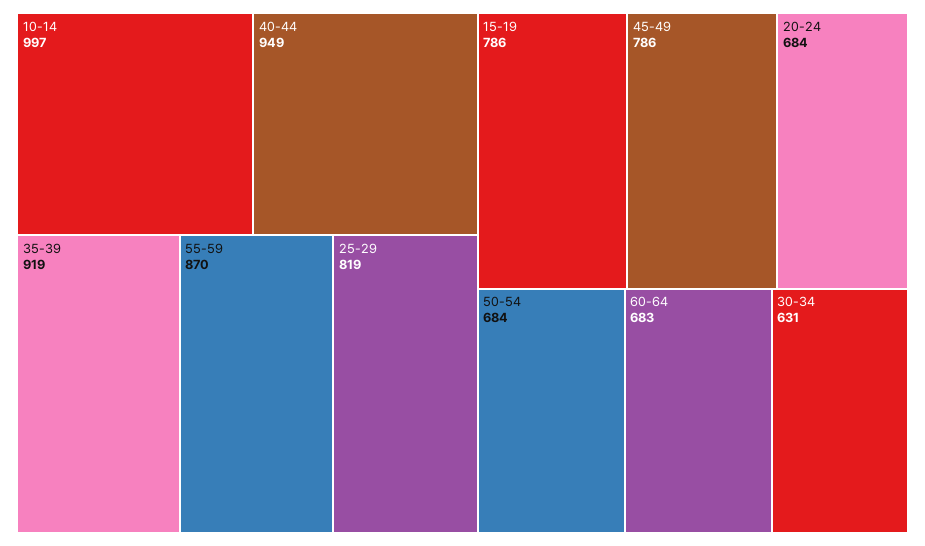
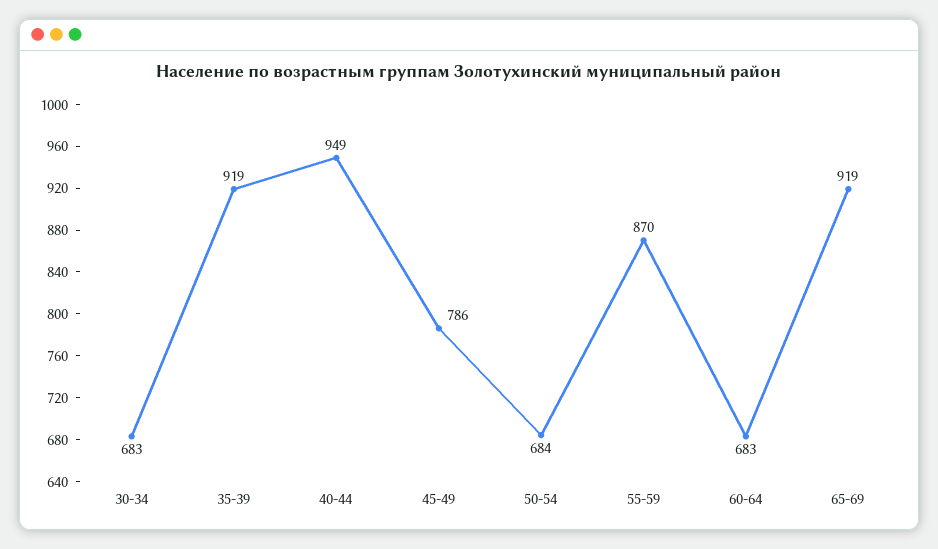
10-14: 997 -> none
25-29: 819 -> none
15-19: 786 -> none
20-24: 684 -> none
30-34: 631 -> 683
65-69: none -> 919

